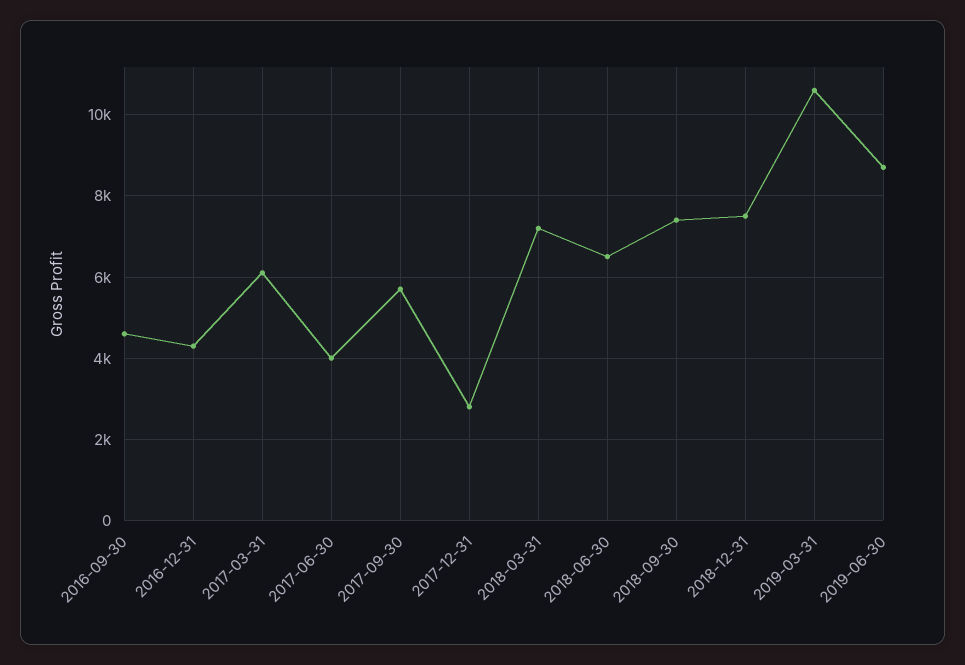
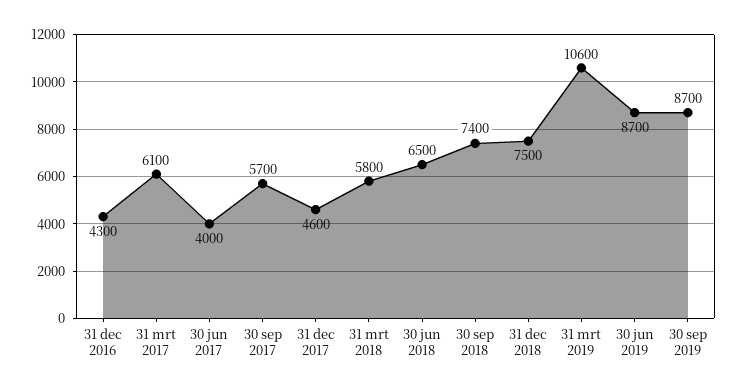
2016-09-30: 4600 -> none
2017-12-31: 2800 -> 4600
2018-03-31: 7200 -> 5800
30 sep 2019: none -> 8700

